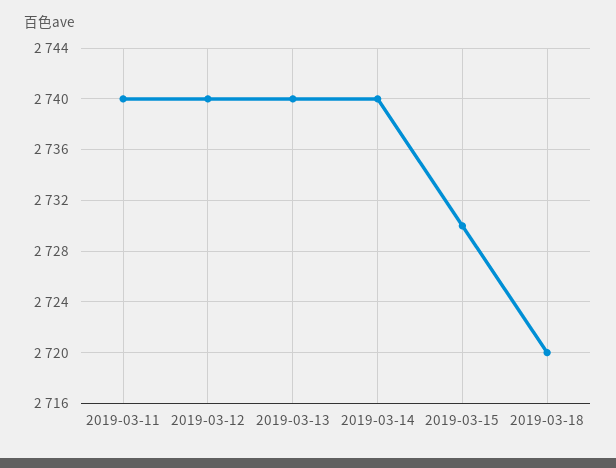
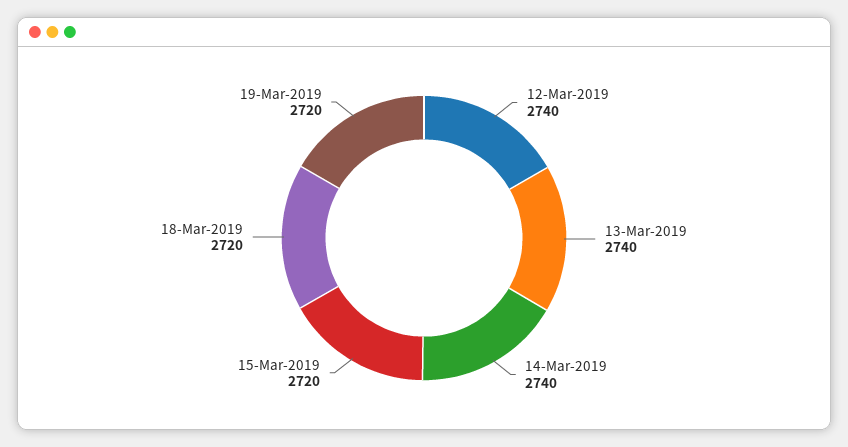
2019-03-11: 2740 -> none
2019-03-15: 2730 -> 2720
19-Mar-2019: none -> 2720

